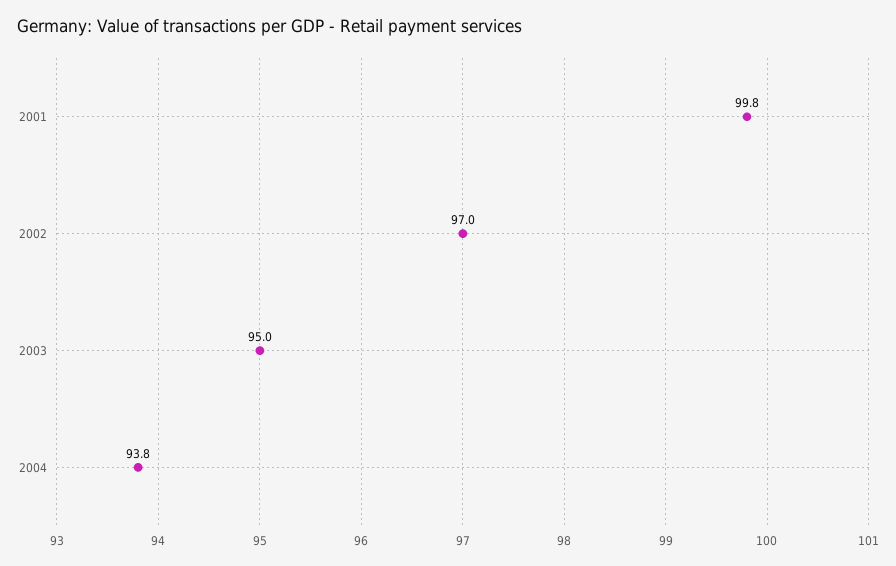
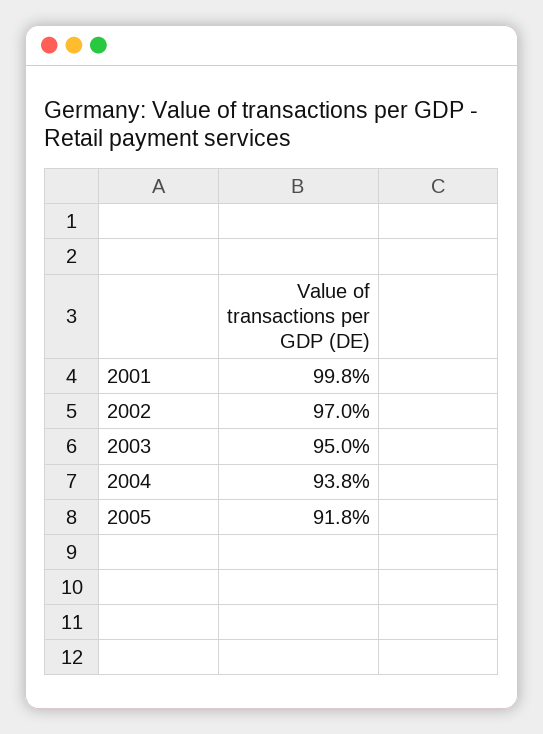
2005: none -> 91.8

